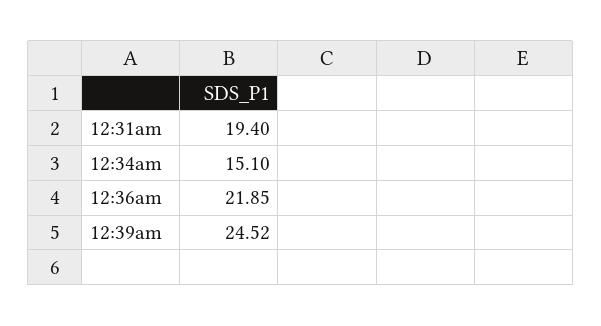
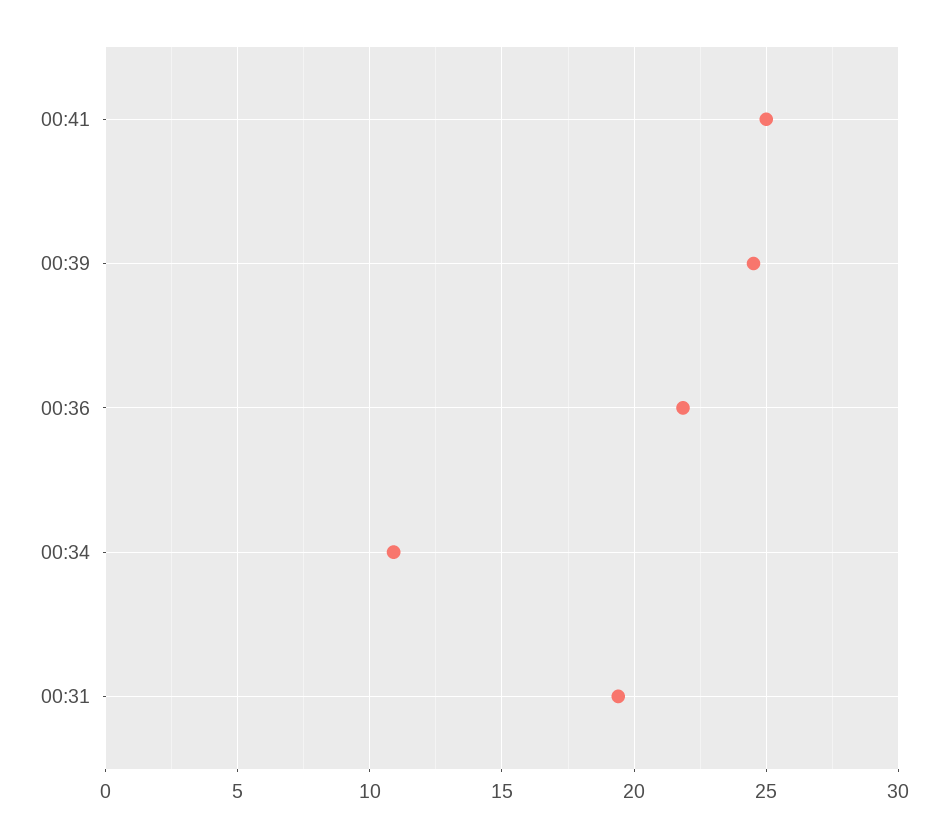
12:34am: 15.1 -> 11
00:41: none -> 25

